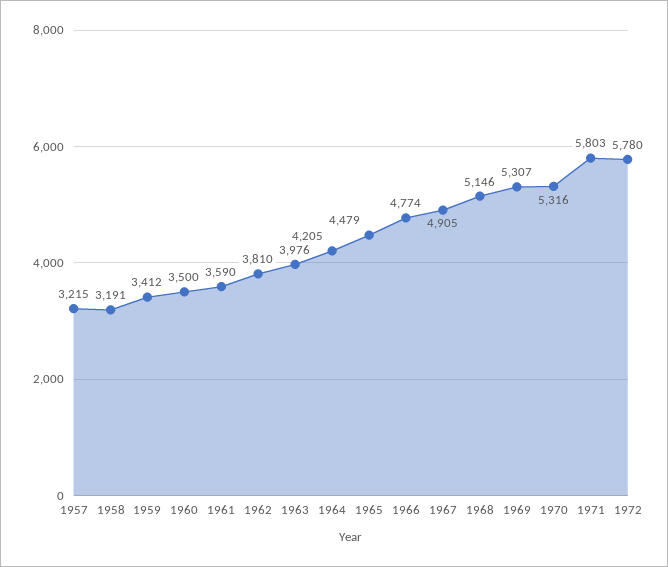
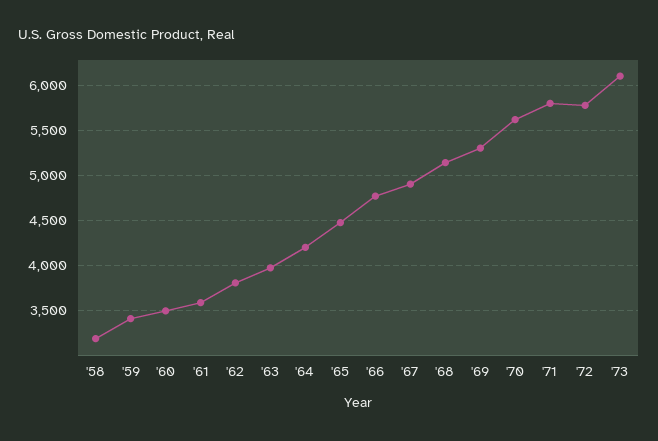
1957: 3215 -> none
1970: 5316 -> 5600
'73: none -> 6100

